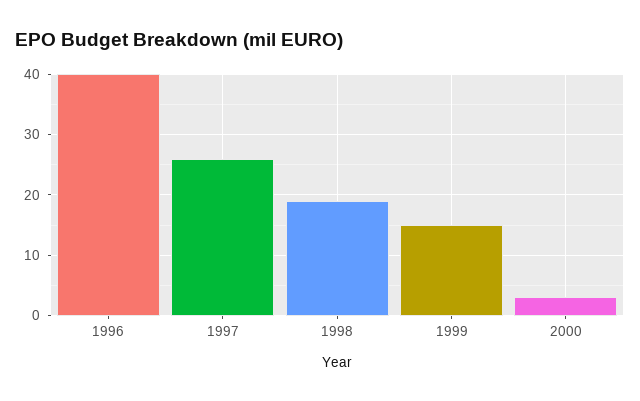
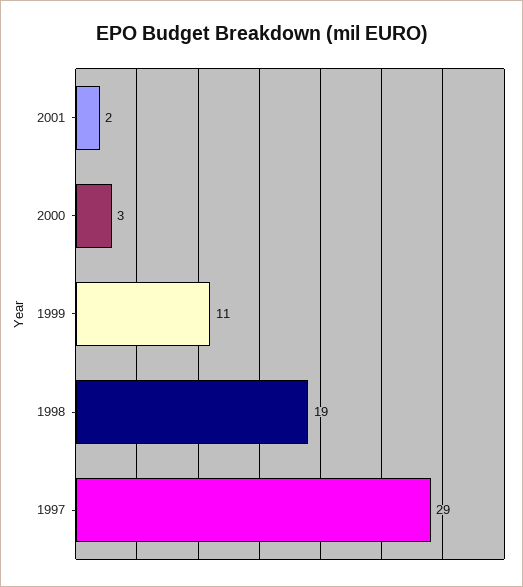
1996: 40 -> none
1997: 26 -> 29
1999: 15 -> 11
2001: none -> 2

